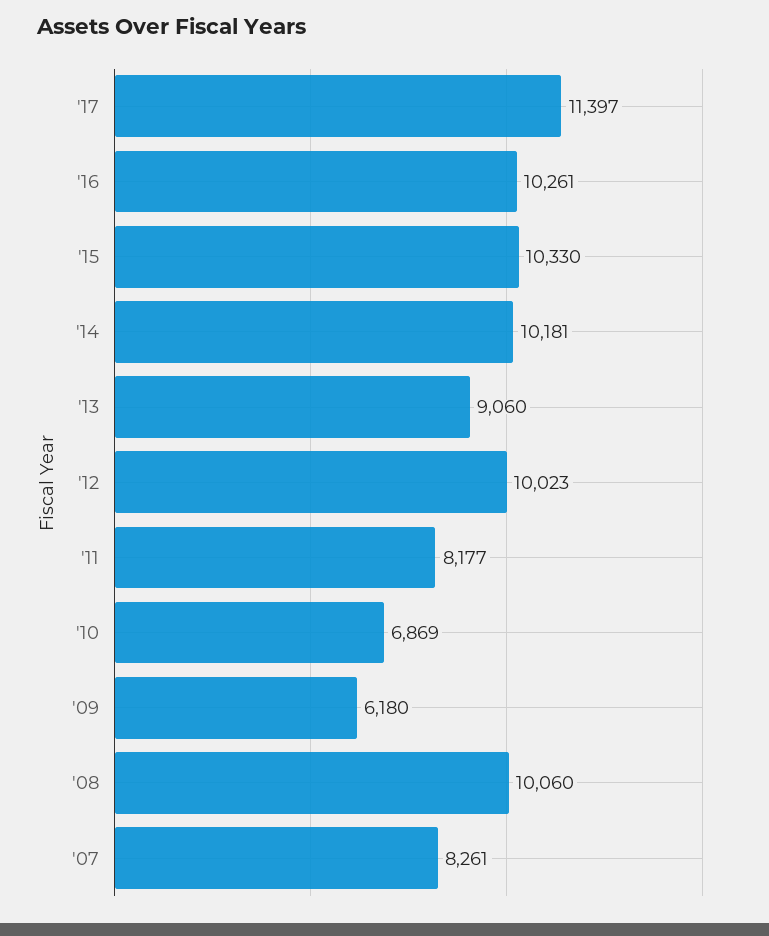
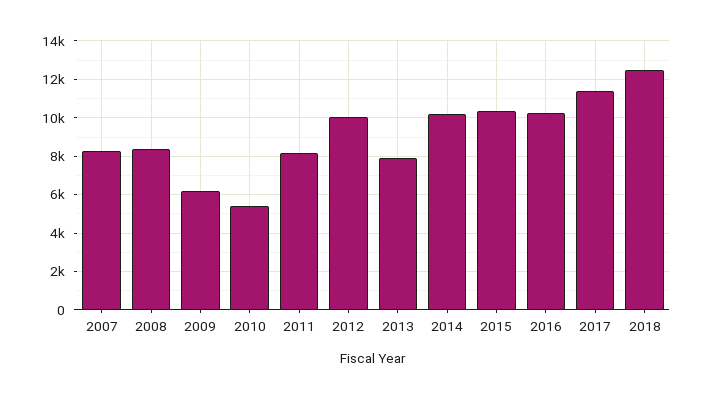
'13: 9060 -> 8000
'10: 6869 -> 5500
'08: 10060 -> 8500
2018: none -> 12500

